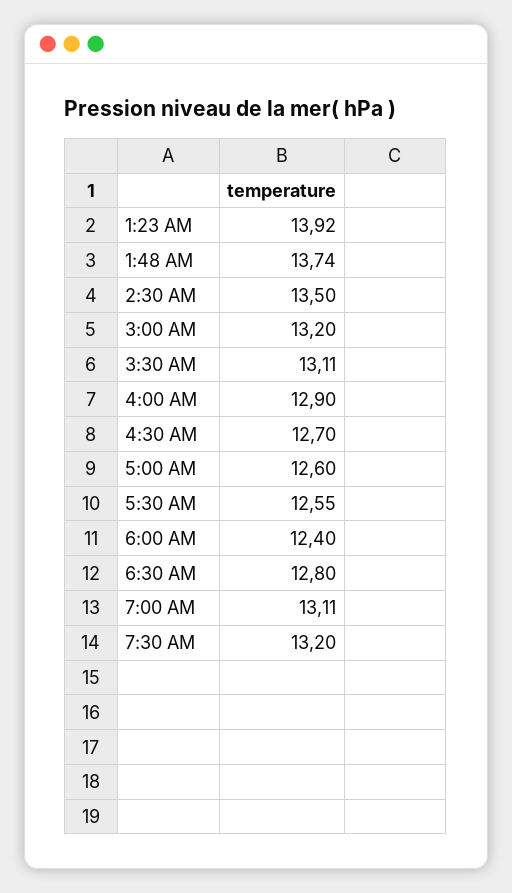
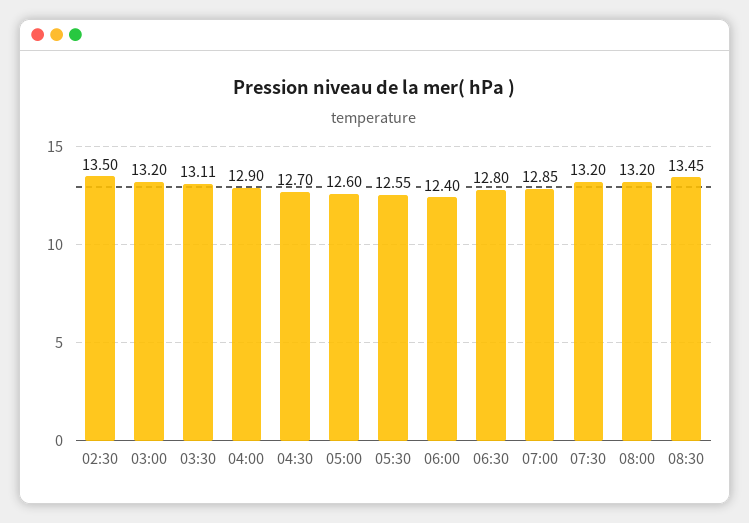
1:23 AM: 13.92 -> none
1:48 AM: 13.74 -> none
7:00 AM: 13.11 -> 12.85
08:00: none -> 13.2
08:30: none -> 13.45

